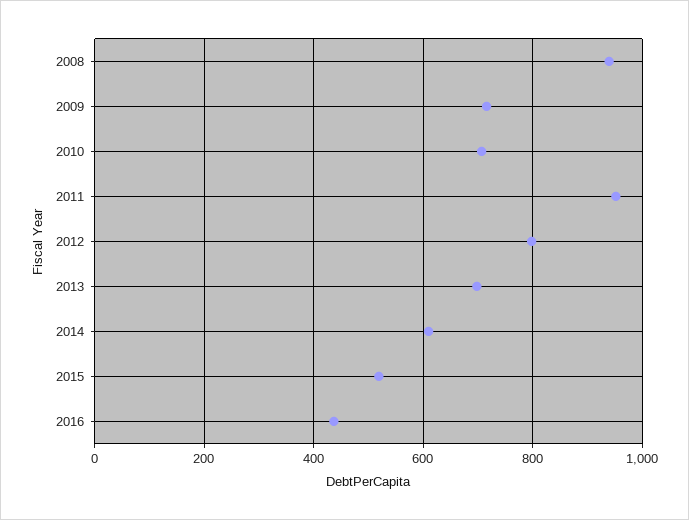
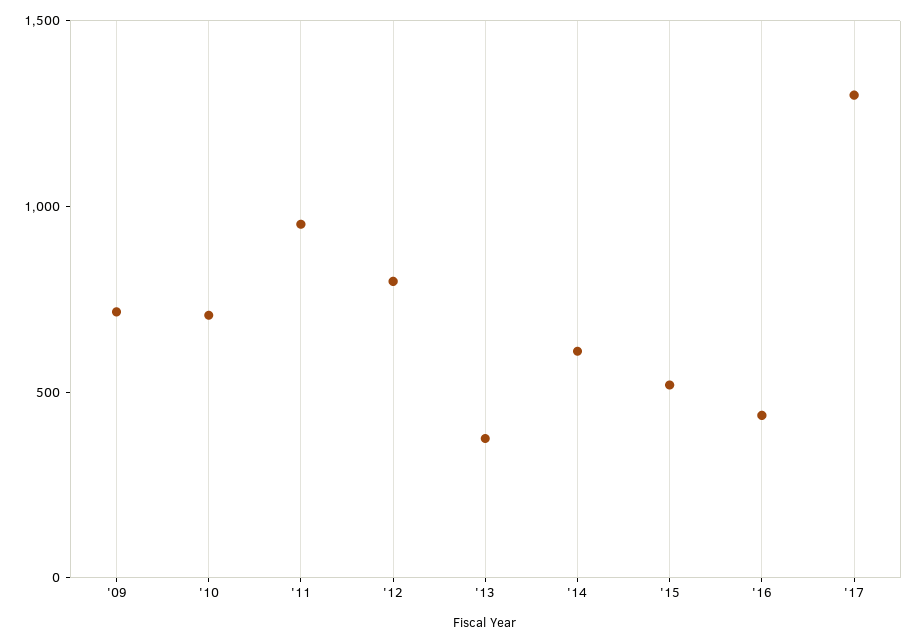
2008: 940 -> none
2013: 700 -> 400
'17: none -> 1300

